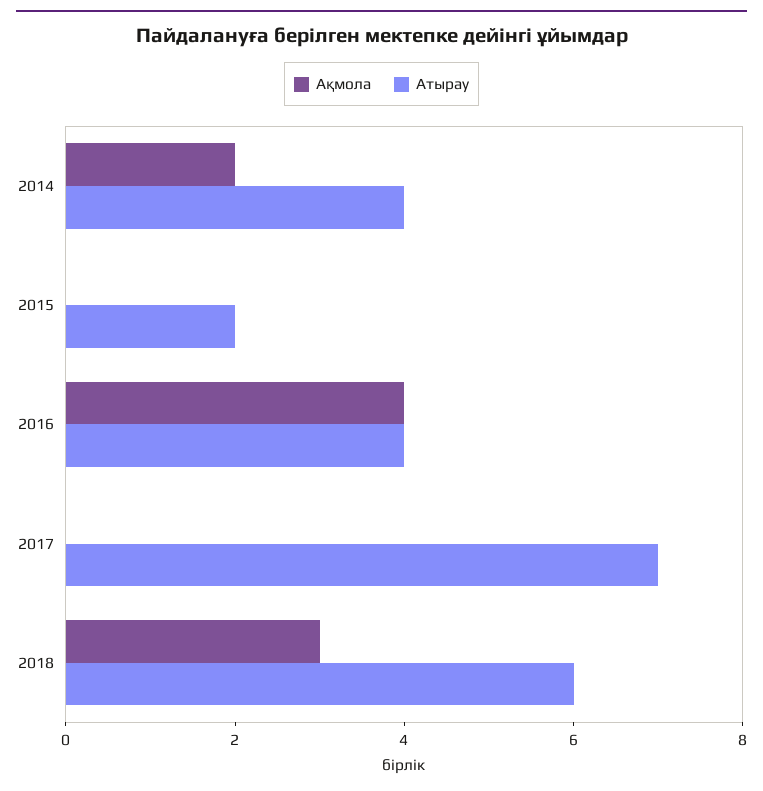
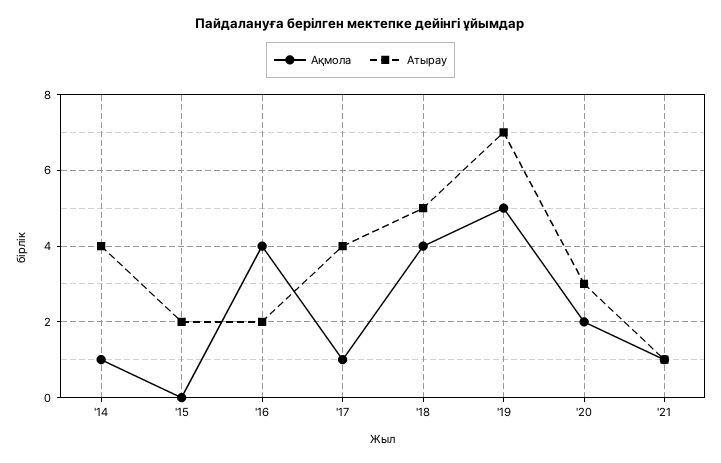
Ақмола, 2014: 2 -> 1
Атырау, 2016: 4 -> 2
Ақмола, 2017: 0 -> 1
Атырау, 2017: 7 -> 4
Ақмола, 2018: 3 -> 4
Атырау, 2018: 6 -> 5
Ақмола, '19: none -> 5
Атырау, '19: none -> 7
Ақмола, '20: none -> 2
Атырау, '20: none -> 3
Ақмола, '21: none -> 1
Атырау, '21: none -> 1

